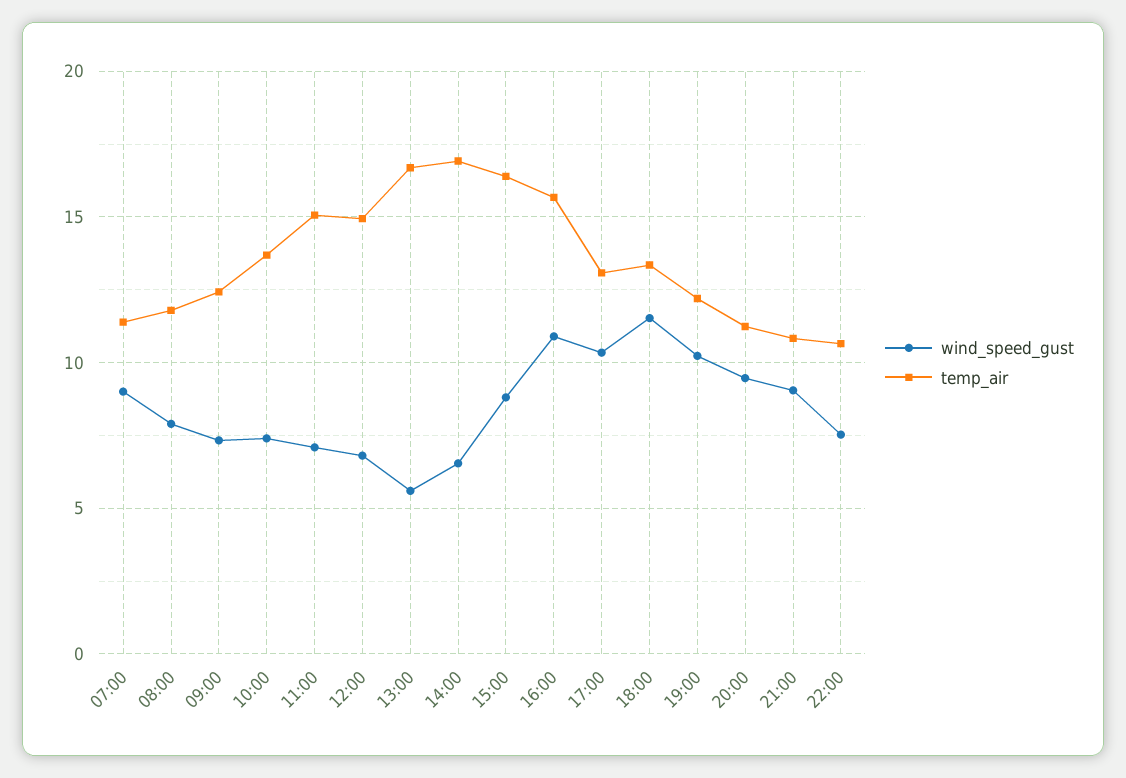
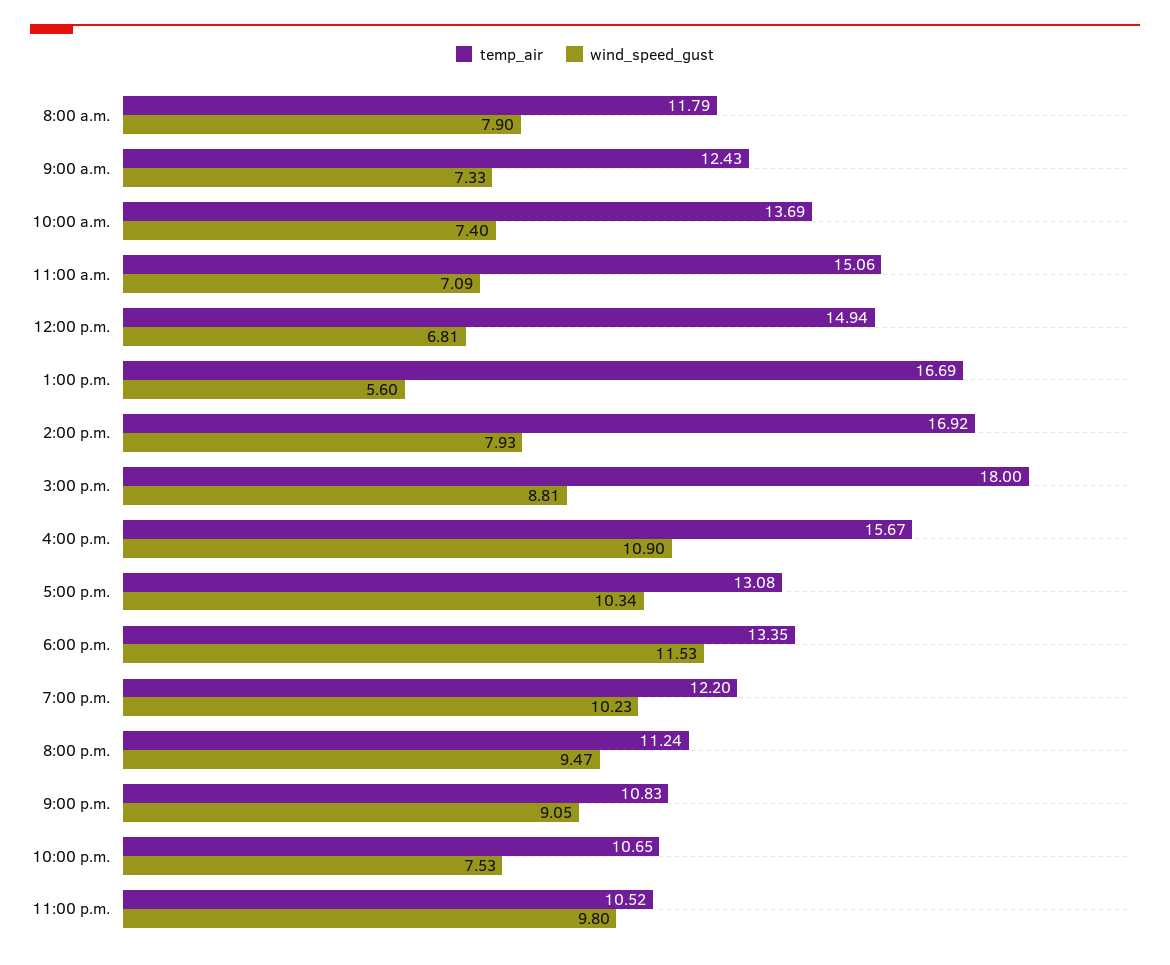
wind_speed_gust, 07:00: 9 -> none
temp_air, 07:00: 11.5 -> none
wind_speed_gust, 14:00: 6.5 -> 7.93
temp_air, 15:00: 16.5 -> 18
temp_air, 11:00 p.m.: none -> 10.52
wind_speed_gust, 11:00 p.m.: none -> 9.8

